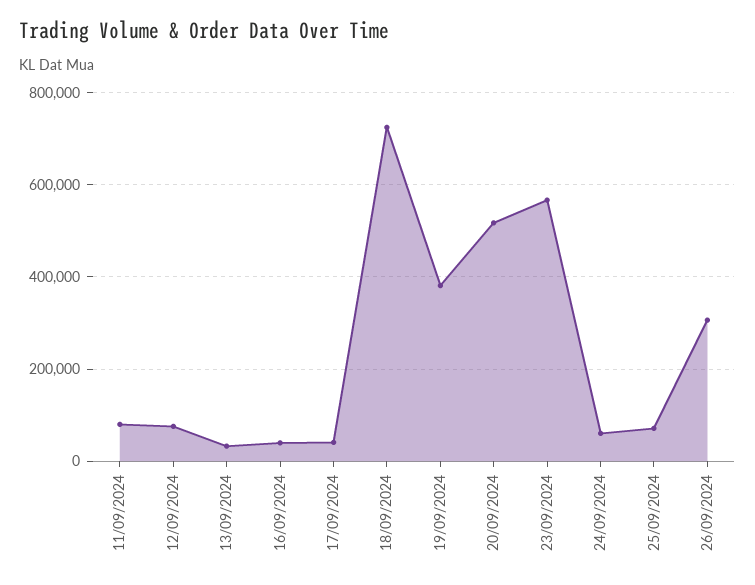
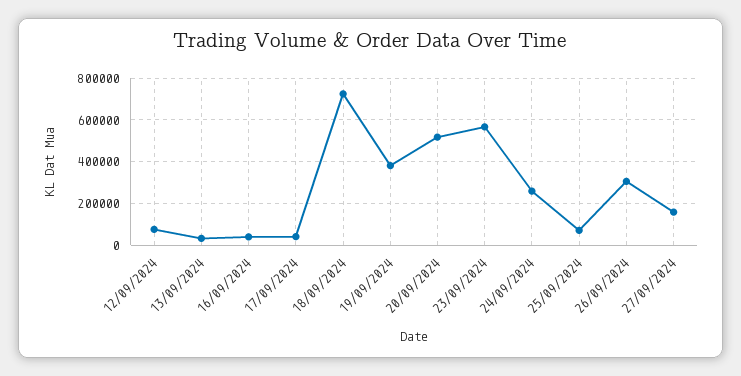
11/09/2024: 80000 -> none
24/09/2024: 60000 -> 250000
27/09/2024: none -> 150000

